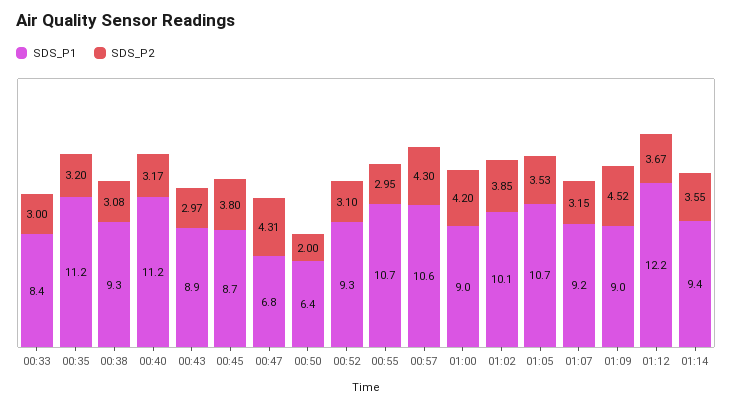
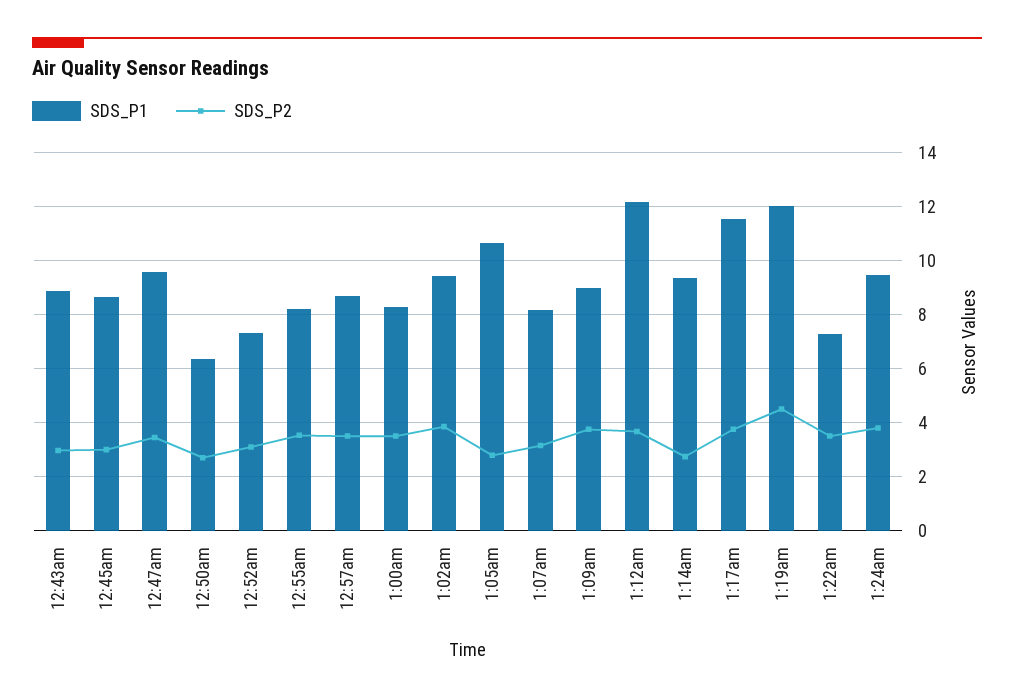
SDS_P1, 00:33: 8.4 -> none
SDS_P2, 00:33: 3 -> none
SDS_P1, 00:35: 11.2 -> none
SDS_P2, 00:35: 3.2 -> none
SDS_P1, 00:38: 9.3 -> none
SDS_P2, 00:38: 3.08 -> none
SDS_P1, 00:40: 11.2 -> none
SDS_P2, 00:40: 3.17 -> none
SDS_P2, 00:45: 3.8 -> 3
SDS_P1, 00:47: 6.8 -> 9.5
SDS_P2, 00:47: 4.31 -> 3.5
SDS_P2, 00:50: 2 -> 2.75
SDS_P1, 00:52: 9.3 -> 7.25
SDS_P1, 00:55: 10.7 -> 8.25
SDS_P2, 00:55: 2.95 -> 3.5
SDS_P1, 00:57: 10.6 -> 8.75
SDS_P2, 00:57: 4.3 -> 3.5
SDS_P1, 01:00: 9 -> 8.25
SDS_P2, 01:00: 4.2 -> 3.5
SDS_P1, 01:02: 10.1 -> 9.5
SDS_P2, 01:05: 3.53 -> 2.75
SDS_P1, 01:07: 9.2 -> 8.25
SDS_P2, 01:09: 4.52 -> 3.75
SDS_P2, 01:14: 3.55 -> 2.75
SDS_P1, 1:17am: none -> 11.5
SDS_P2, 1:17am: none -> 3.75
SDS_P1, 1:19am: none -> 12
SDS_P2, 1:19am: none -> 4.5
SDS_P1, 1:22am: none -> 7.25
SDS_P2, 1:22am: none -> 3.5
SDS_P1, 1:24am: none -> 9.5
SDS_P2, 1:24am: none -> 3.75

